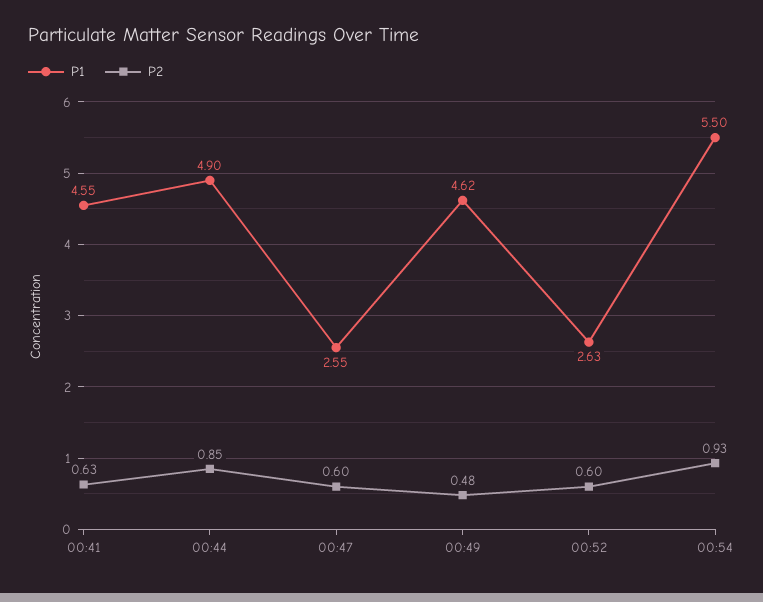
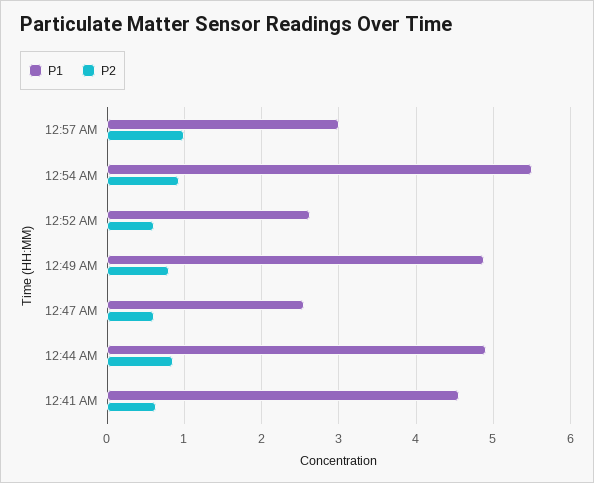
P1, 00:49: 4.62 -> 4.9
P2, 00:49: 0.48 -> 0.8
P1, 12:57 AM: none -> 3
P2, 12:57 AM: none -> 1

